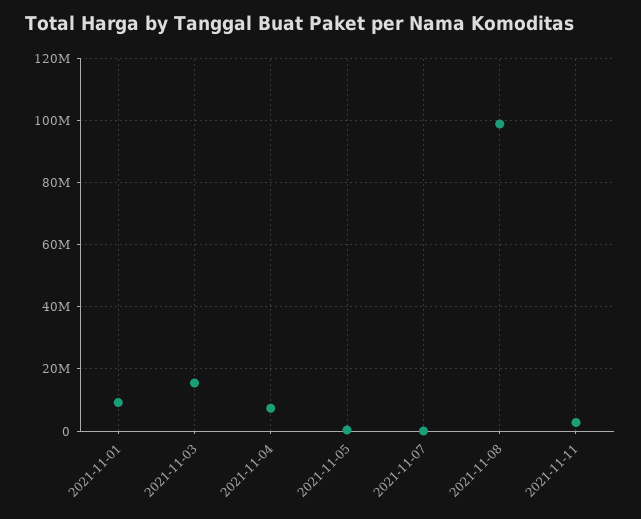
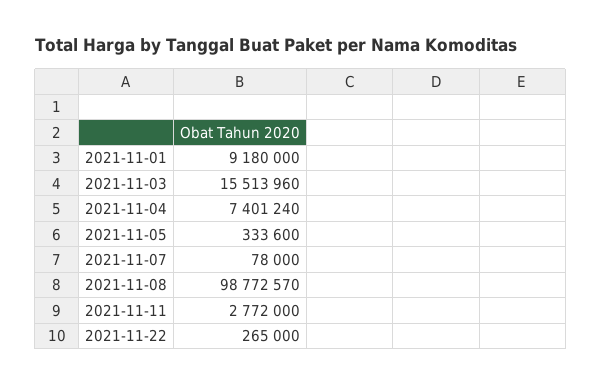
2021-11-22: none -> 265000

